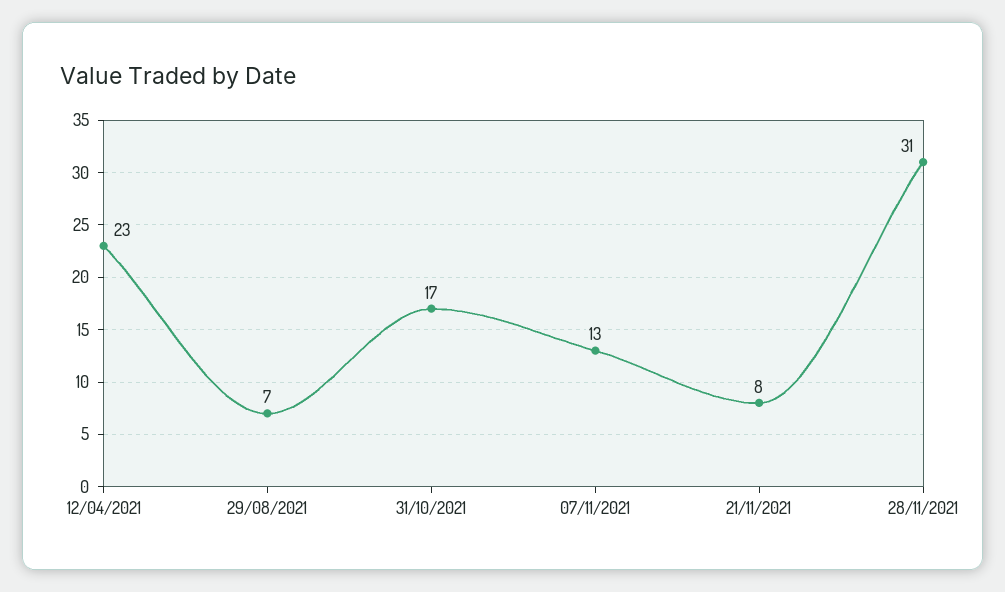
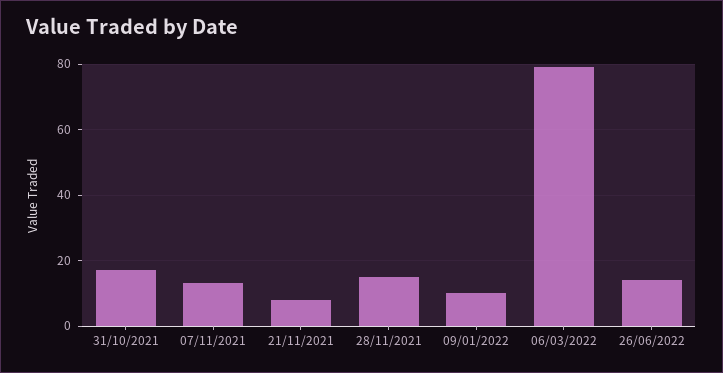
12/04/2021: 23 -> none
29/08/2021: 7 -> none
28/11/2021: 31 -> 15
09/01/2022: none -> 10
06/03/2022: none -> 80
26/06/2022: none -> 15

